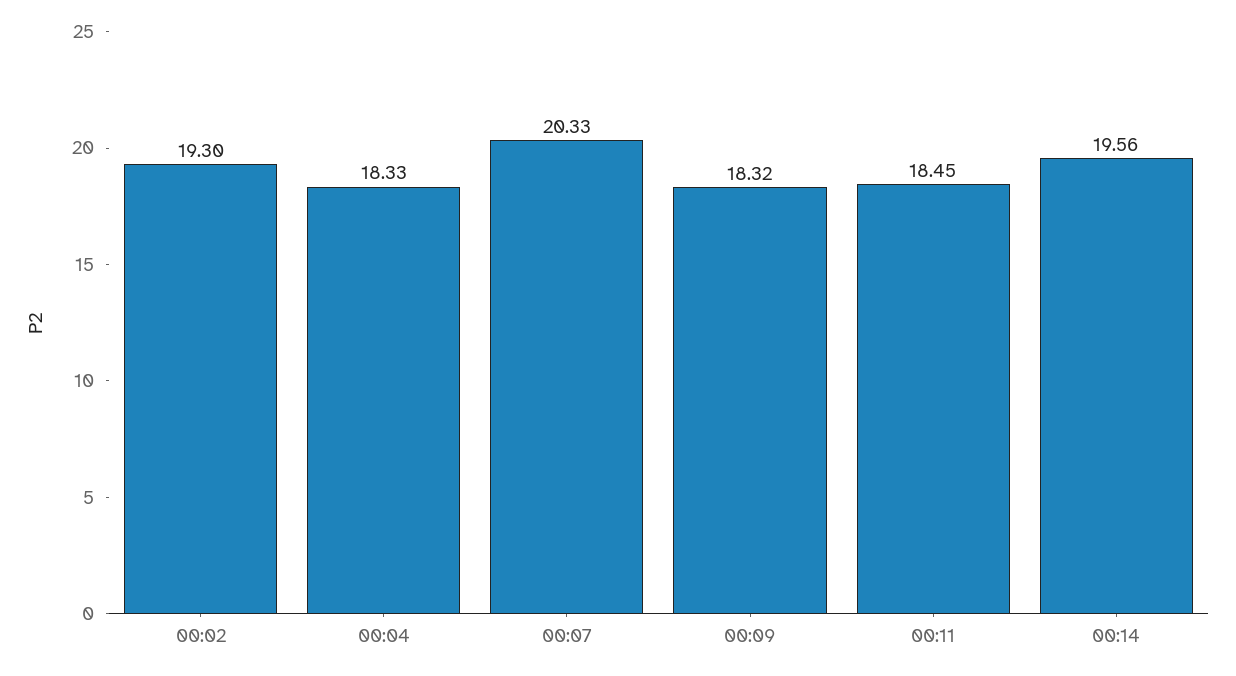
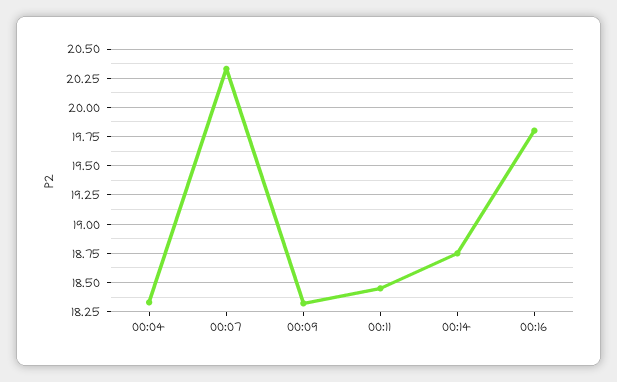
00:02: 19.3 -> none
00:14: 19.56 -> 18.75
00:16: none -> 19.75

